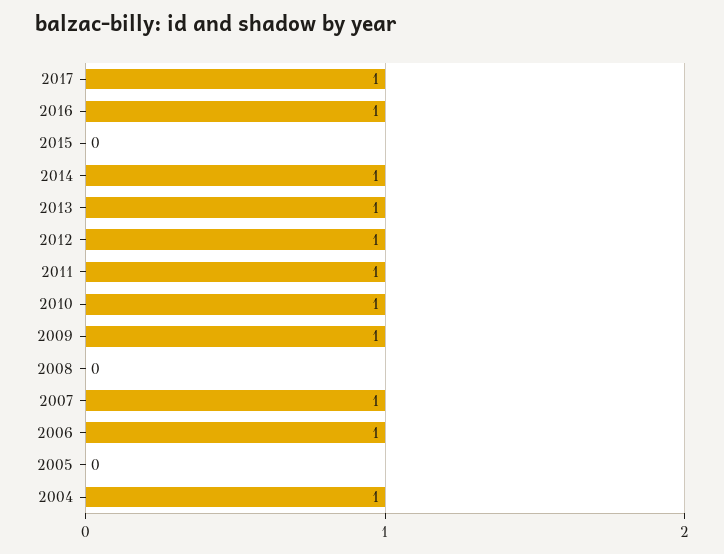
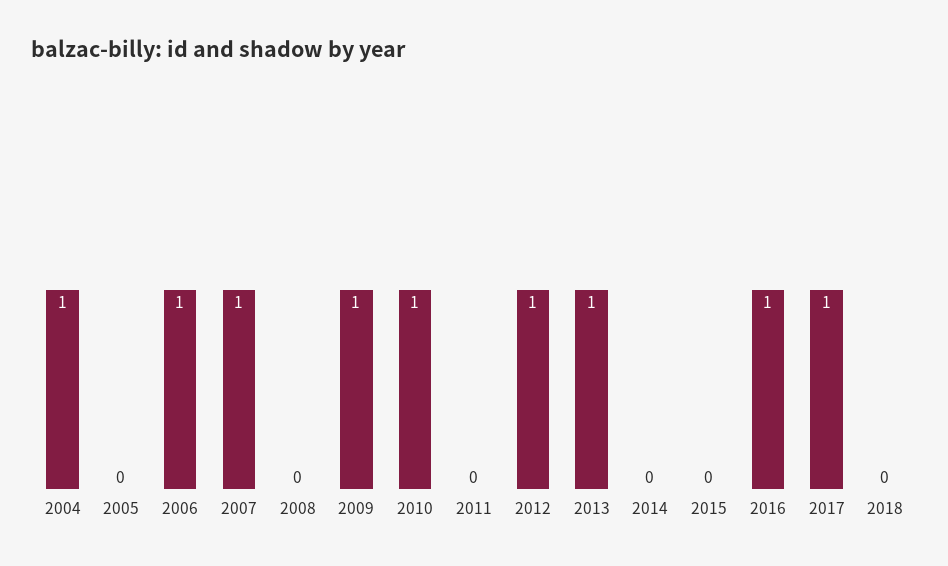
2014: 1 -> 0
2011: 1 -> 0
2018: none -> 0

